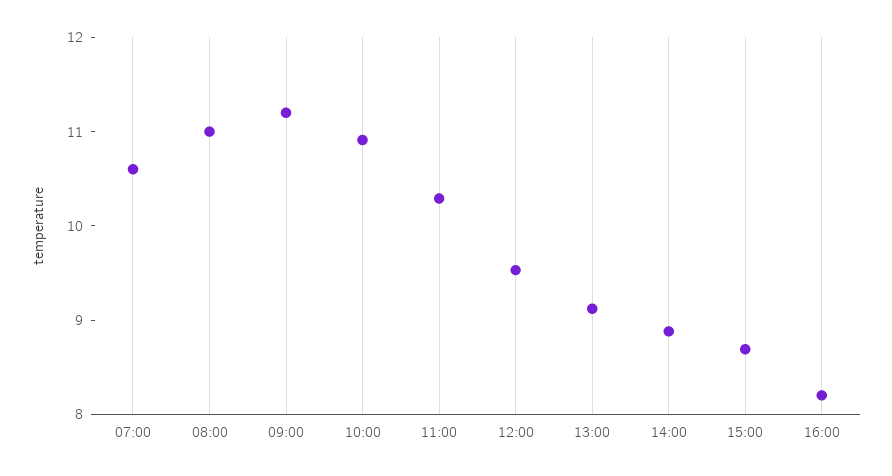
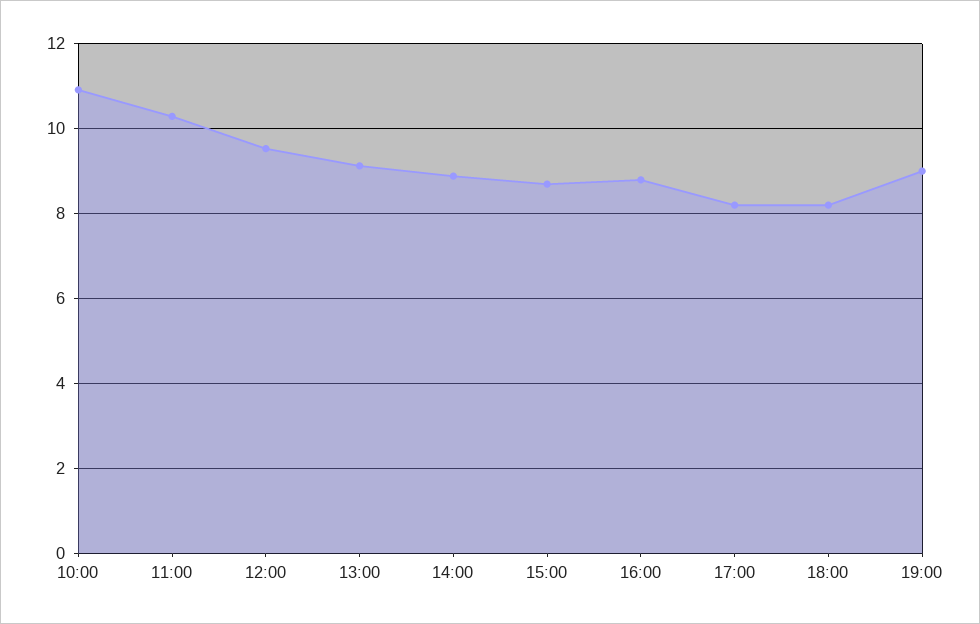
07:00: 10.6 -> none
08:00: 11 -> none
09:00: 11.2 -> none
16:00: 8.2 -> 8.8
17:00: none -> 8.2
18:00: none -> 8.2
19:00: none -> 9

